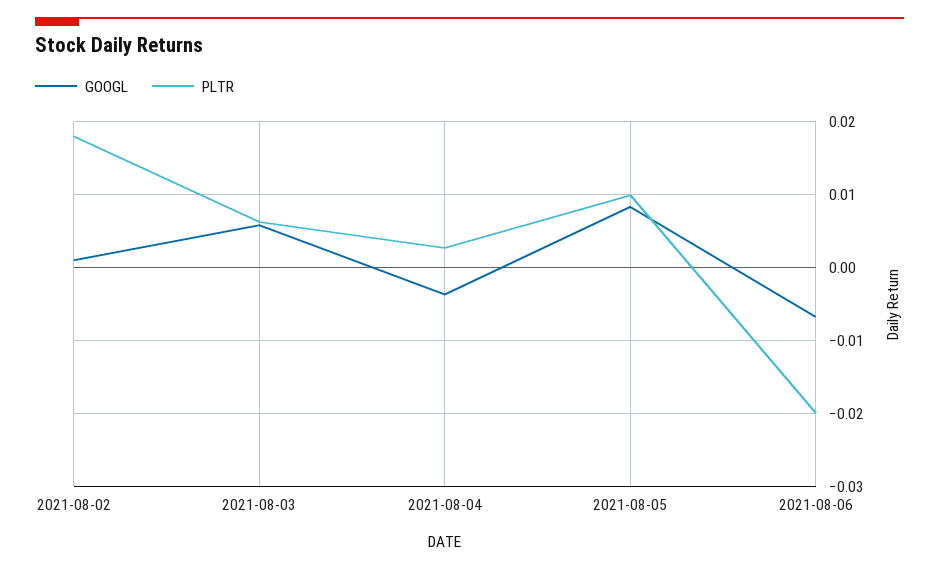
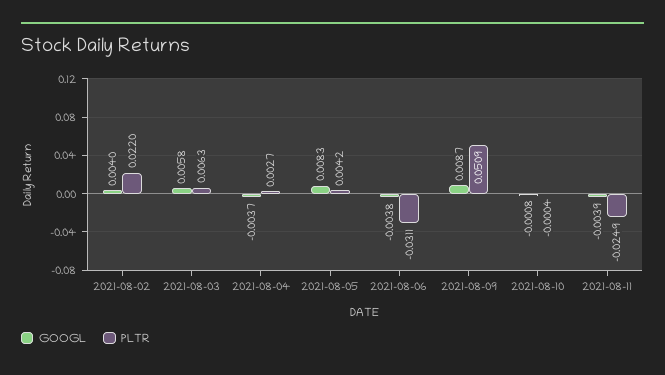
GOOGL, 2021-08-02: 0.001 -> 0.004
PLTR, 2021-08-02: 0.018 -> 0.022
PLTR, 2021-08-05: 0.01 -> 0.0042
GOOGL, 2021-08-06: -0.007 -> -0.0038
PLTR, 2021-08-06: -0.02 -> -0.0311
GOOGL, 2021-08-09: none -> 0.0087
PLTR, 2021-08-09: none -> 0.0509
GOOGL, 2021-08-10: none -> -0.0008
PLTR, 2021-08-10: none -> -0.0004
GOOGL, 2021-08-11: none -> -0.0039
PLTR, 2021-08-11: none -> -0.0249

